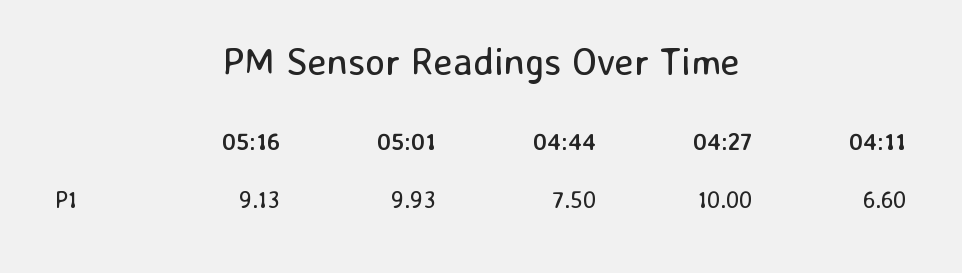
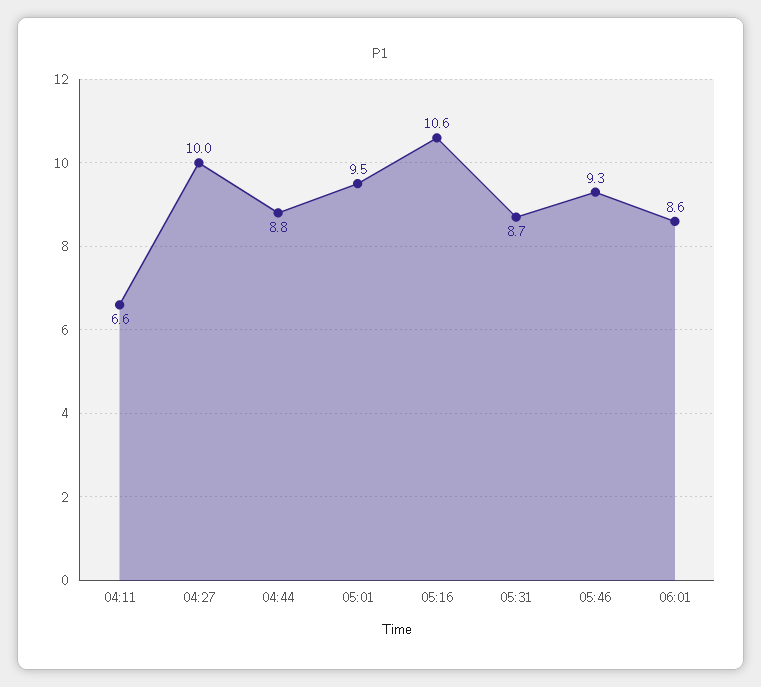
05:16: 9.13 -> 10.6
05:01: 9.93 -> 9.5
04:44: 7.5 -> 8.8
05:31: none -> 8.7
05:46: none -> 9.3
06:01: none -> 8.6

